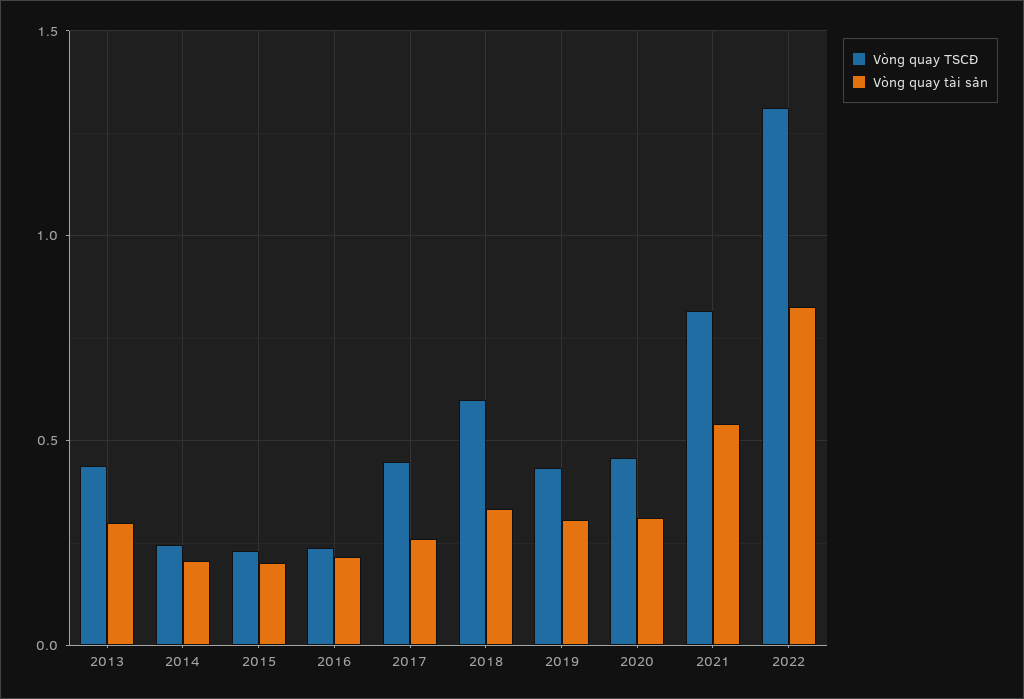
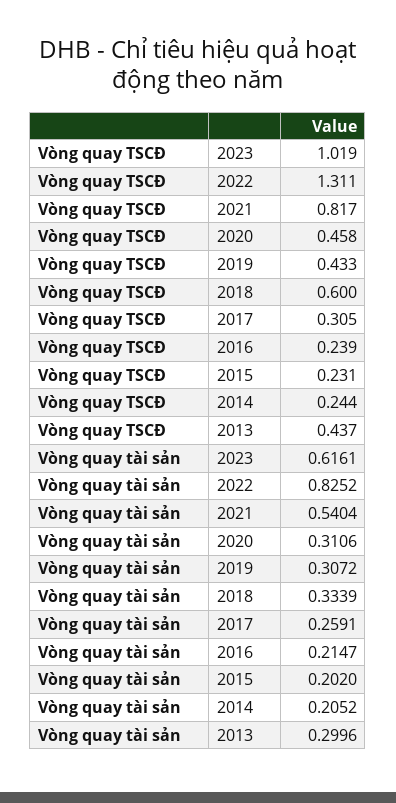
Vòng quay TSCĐ, 2017: 0.45 -> 0.305
Vòng quay TSCĐ, 2023: none -> 1.019
Vòng quay tài sản, 2023: none -> 0.6161

